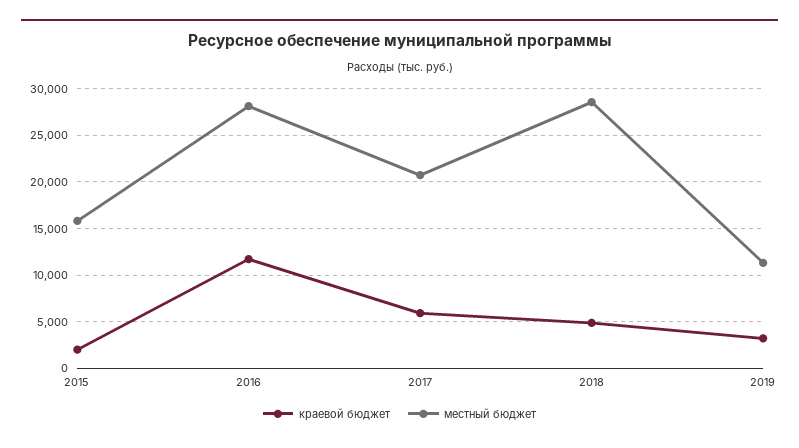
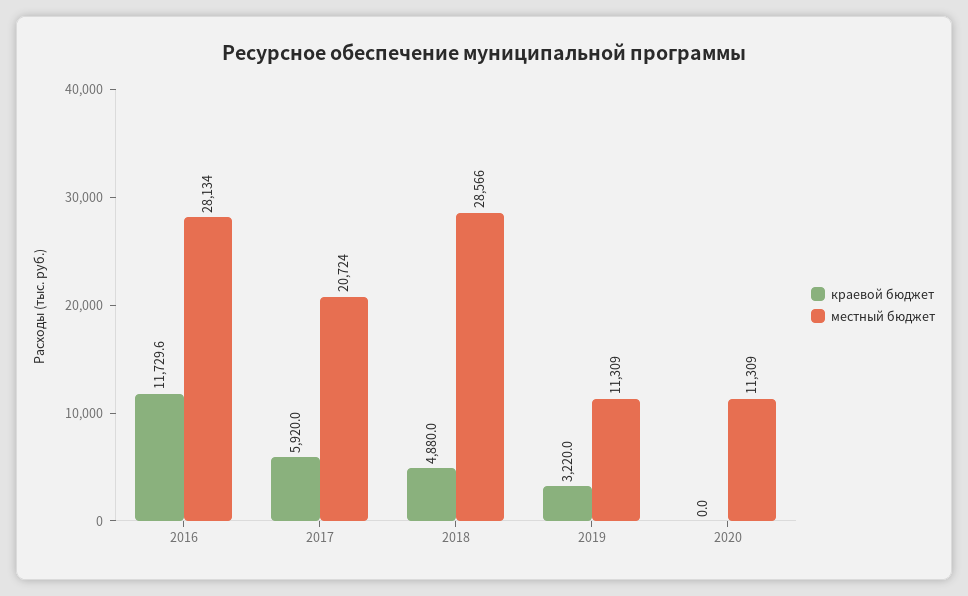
краевой бюджет, 2015: 2000 -> none
местный бюджет, 2015: 16000 -> none
краевой бюджет, 2020: none -> 0
местный бюджет, 2020: none -> 11309

